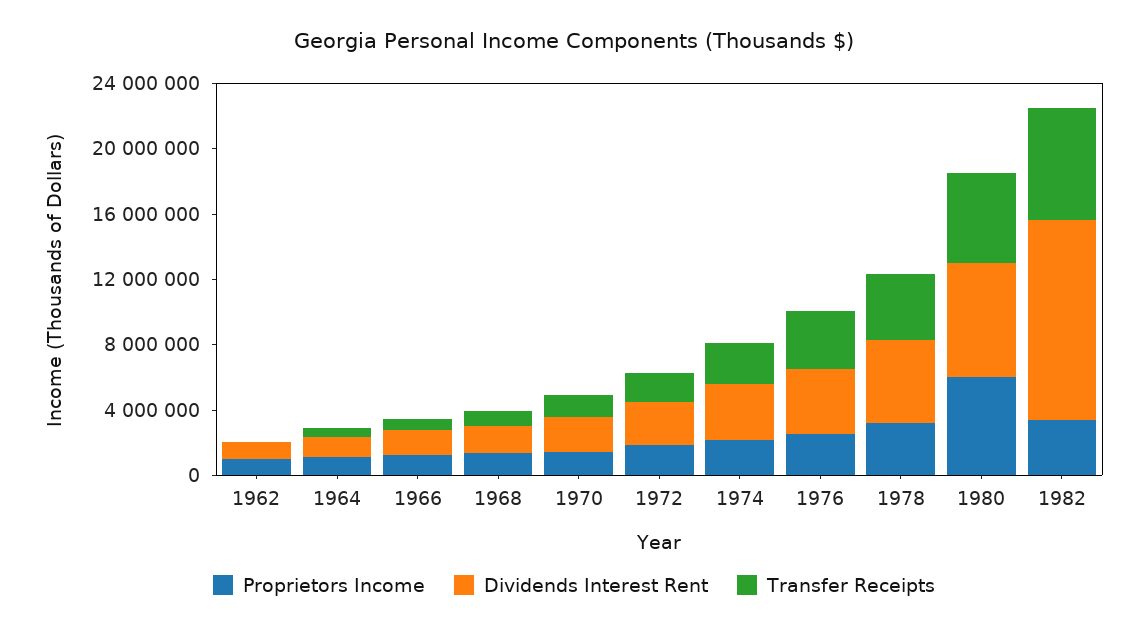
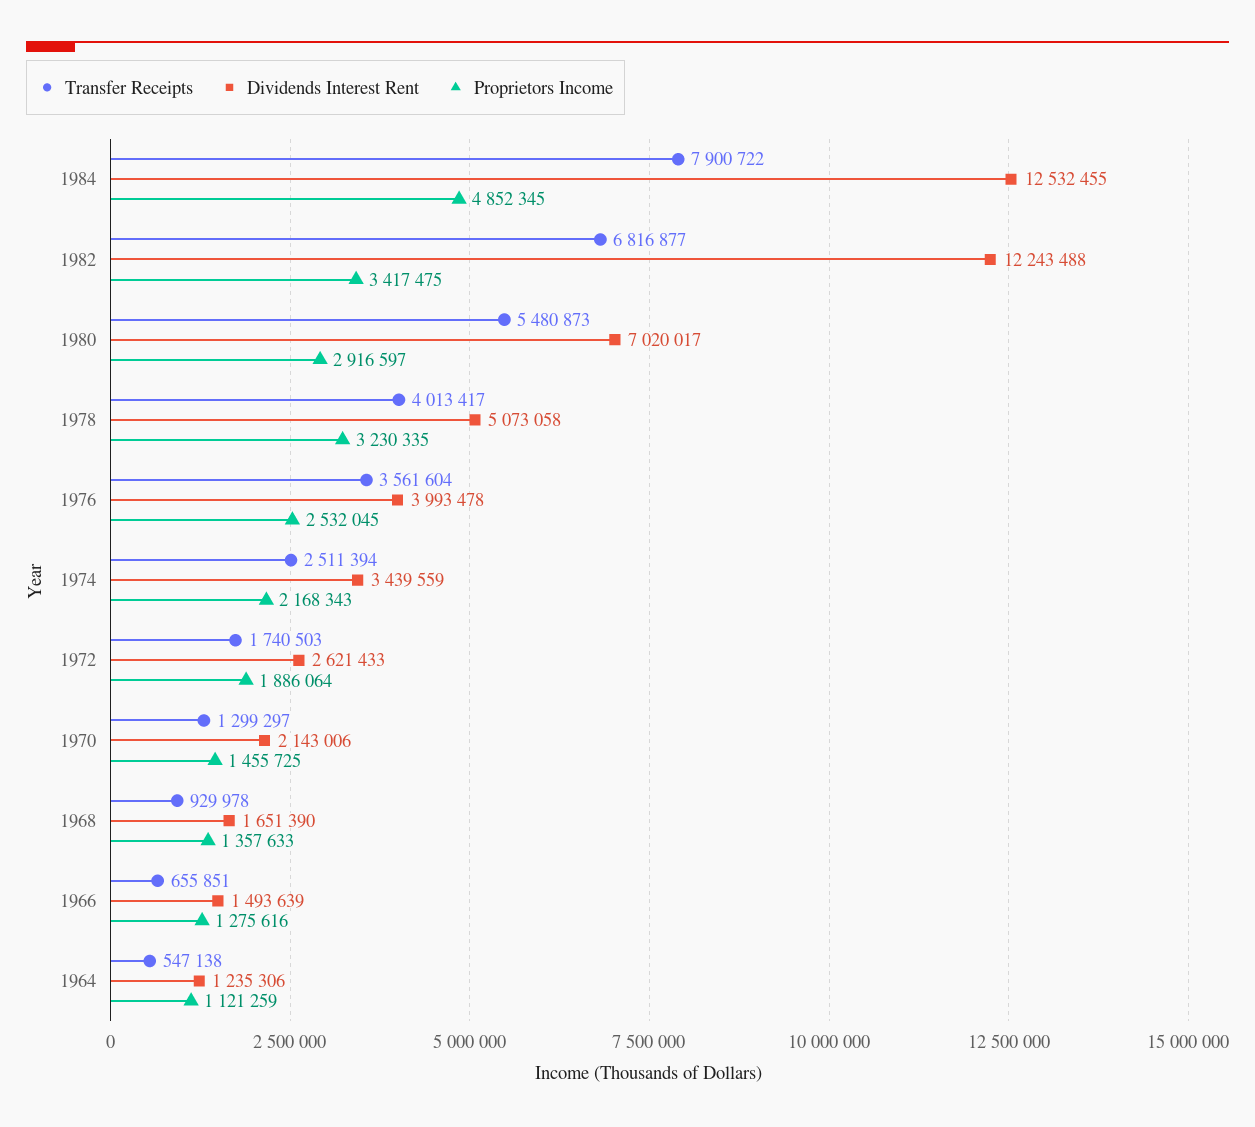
Proprietors Income, 1962: 1000000 -> none
Dividends Interest Rent, 1962: 1000000 -> none
Transfer Receipts, 1962: 0 -> none
Proprietors Income, 1980: 6000000 -> 2916597
Transfer Receipts, 1984: none -> 7900722
Dividends Interest Rent, 1984: none -> 12532455
Proprietors Income, 1984: none -> 4852345

